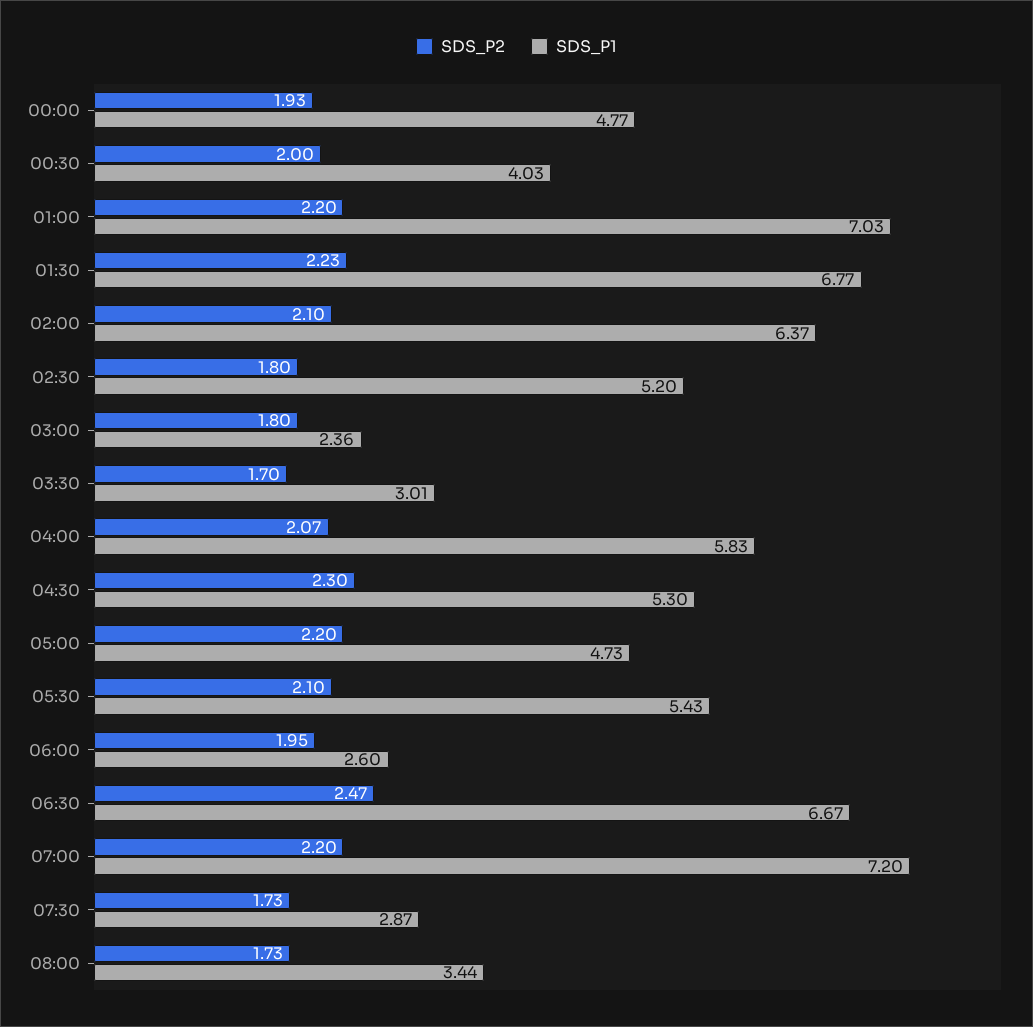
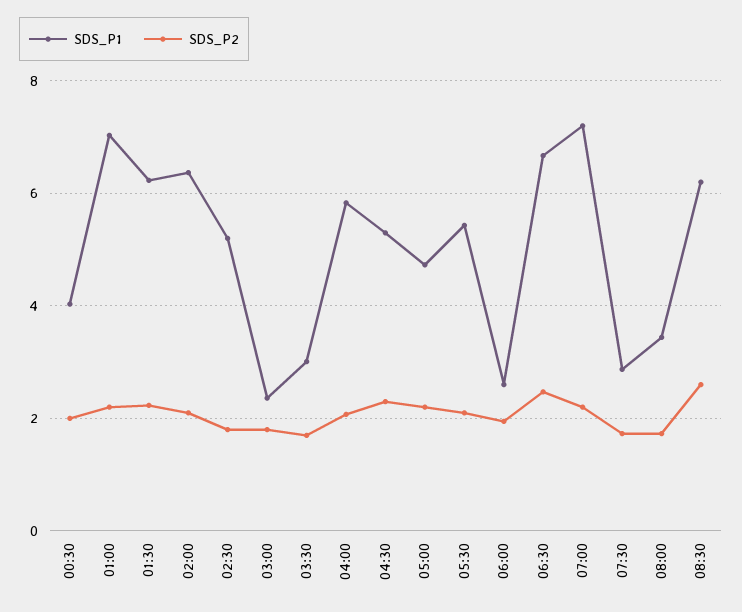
SDS_P2, 00:00: 1.93 -> none
SDS_P1, 00:00: 4.77 -> none
SDS_P1, 01:30: 6.77 -> 6.2
SDS_P1, 08:30: none -> 6.2
SDS_P2, 08:30: none -> 2.6

